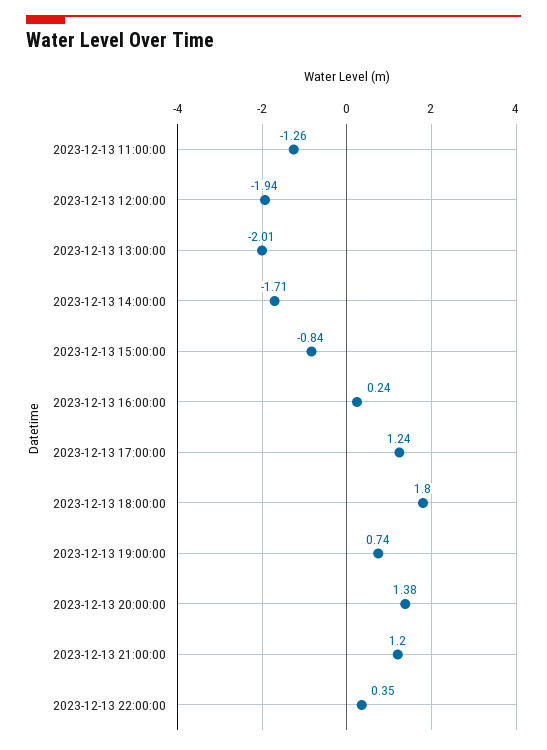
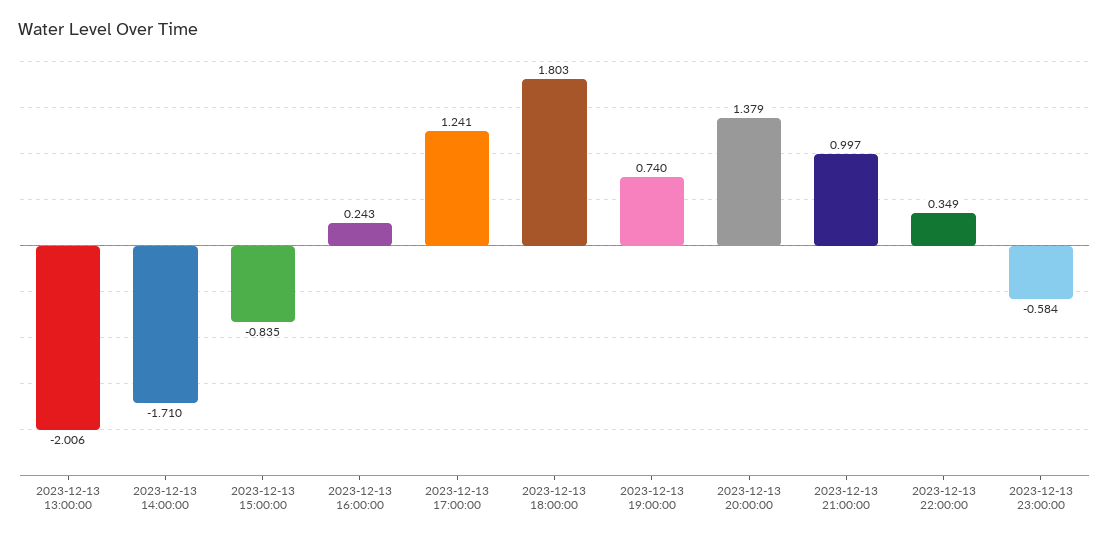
2023-12-13 11:00:00: -1.26 -> none
2023-12-13 12:00:00: -1.94 -> none
2023-12-13 21:00:00: 1.2 -> 0.997
2023-12-13 23:00:00: none -> -0.584

